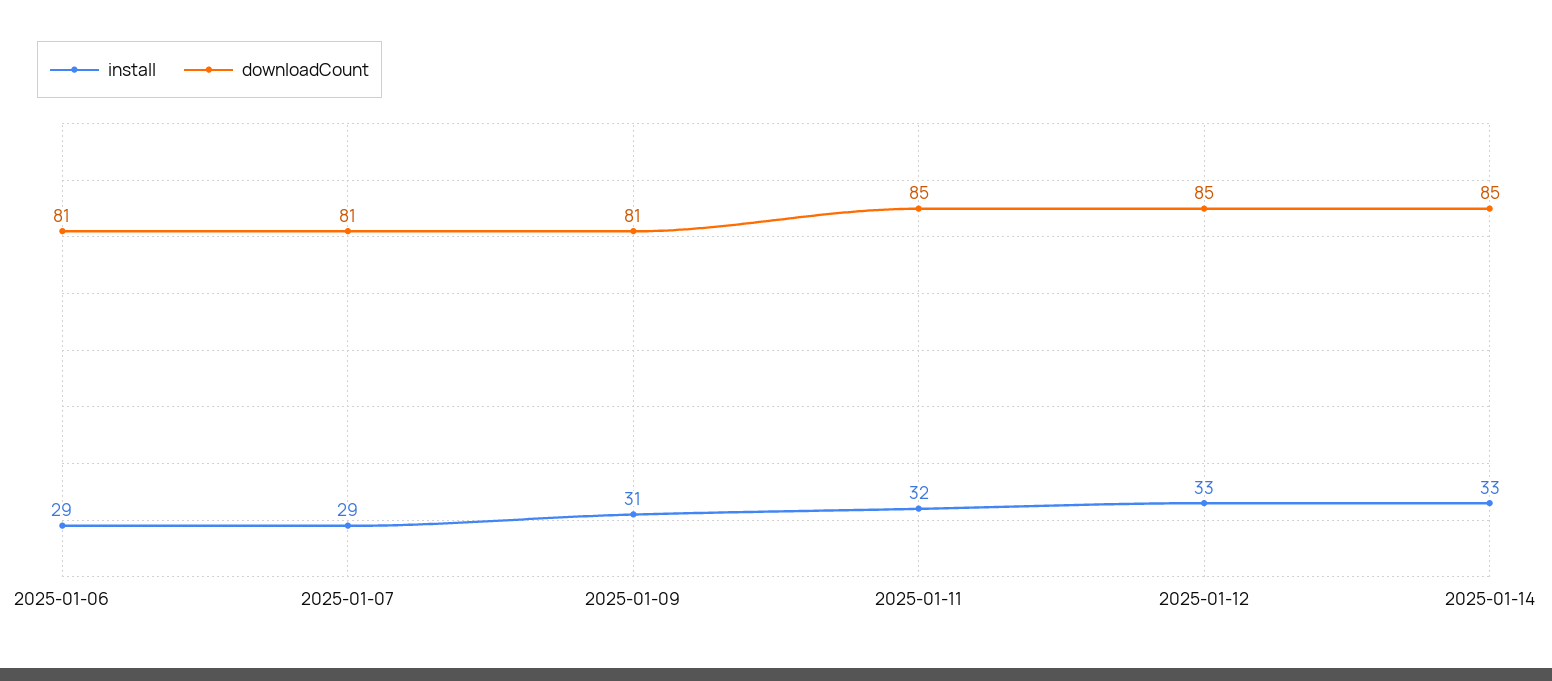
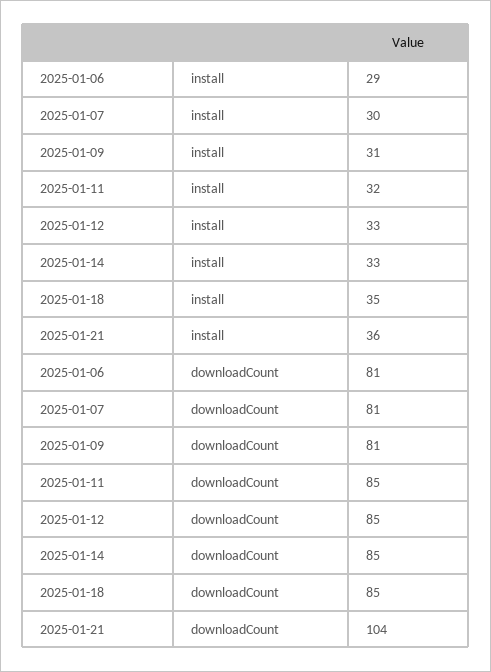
install, 2025-01-07: 29 -> 30
install, 2025-01-18: none -> 35
install, 2025-01-21: none -> 36
downloadCount, 2025-01-18: none -> 85
downloadCount, 2025-01-21: none -> 104

